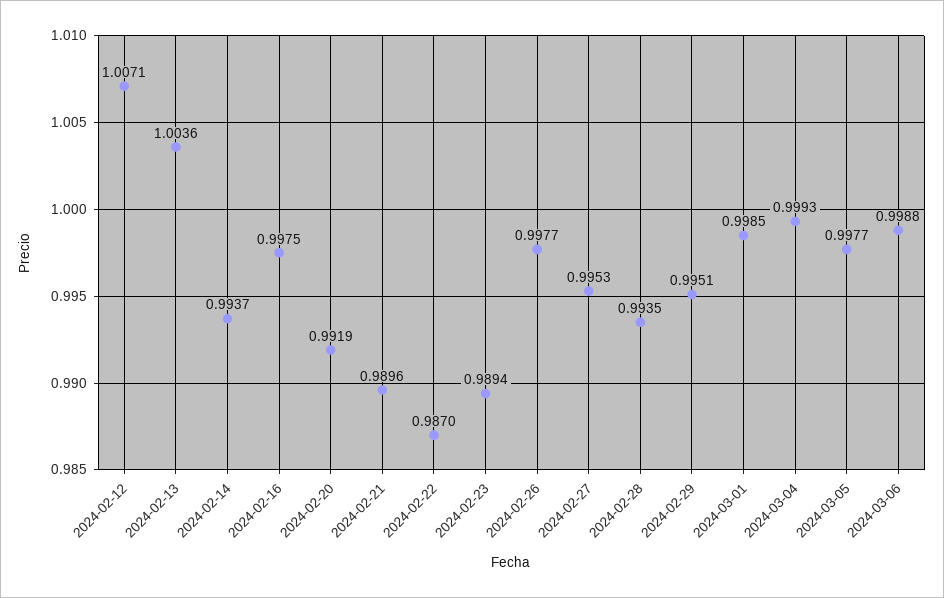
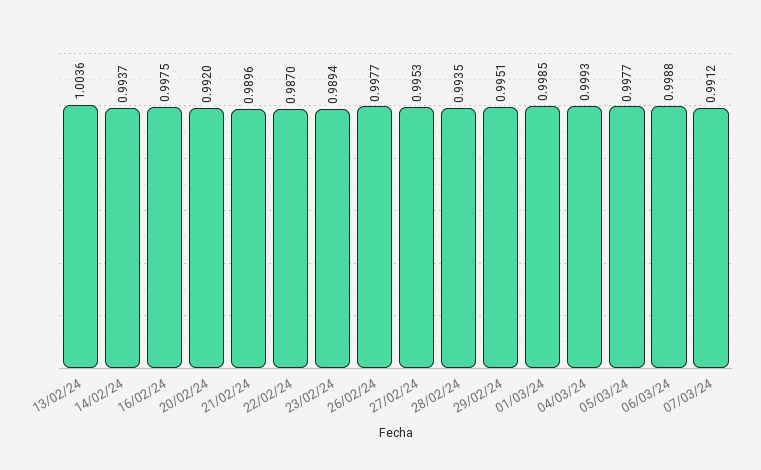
2024-02-12: 1.0071 -> none
2024-02-20: 0.9919 -> 0.992
07/03/24: none -> 0.9912

